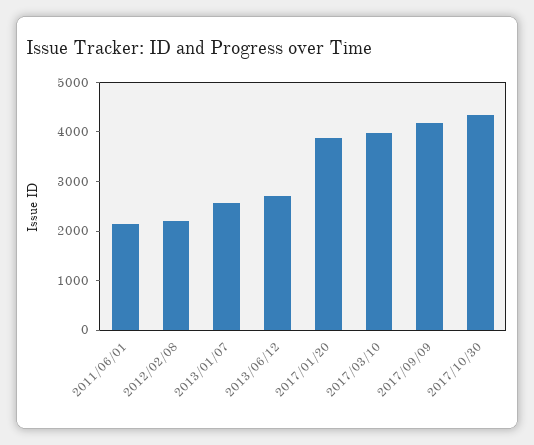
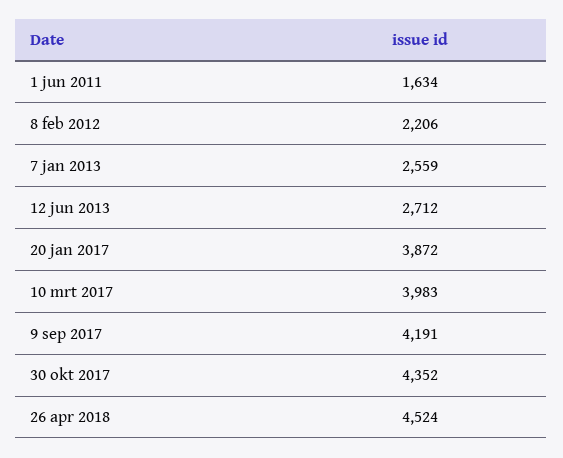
2011/06/01: 2200 -> 1634
26 apr 2018: none -> 4524

